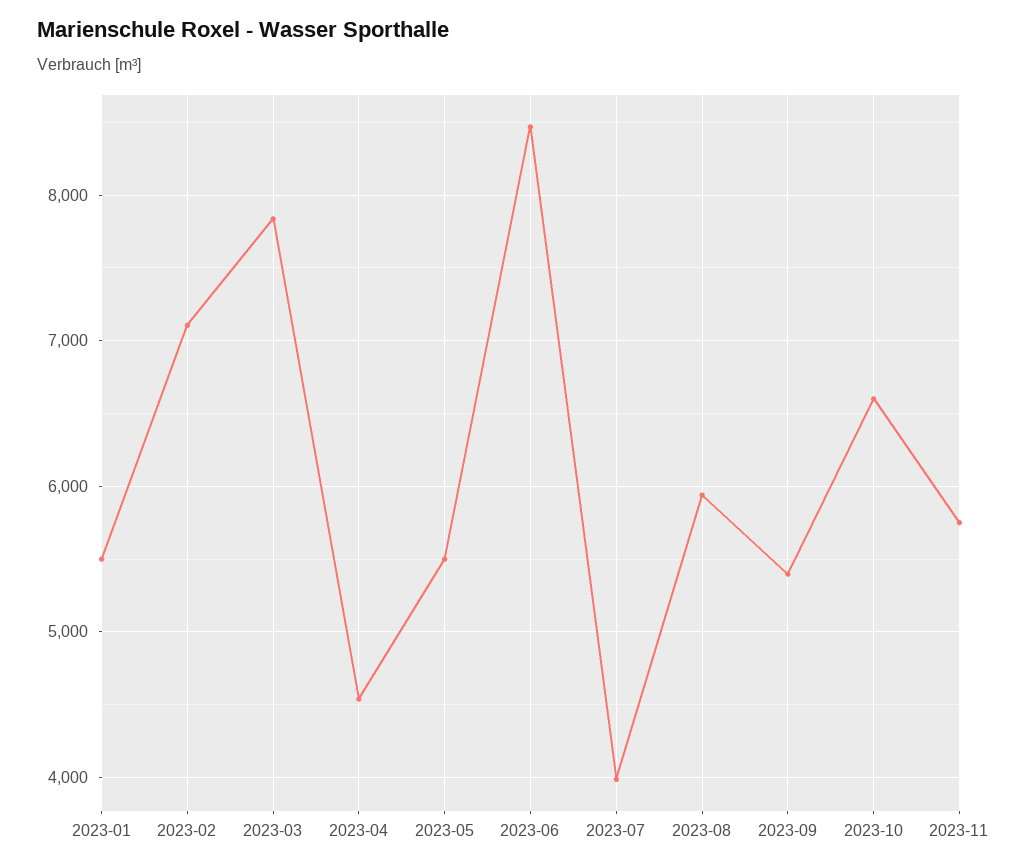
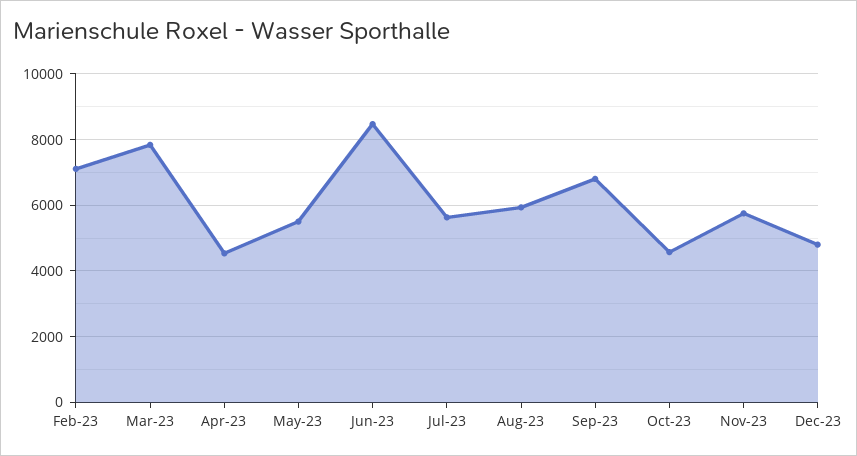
2023-01: 5500 -> none
2023-07: 4000 -> 5600
2023-09: 5400 -> 6800
2023-10: 6600 -> 4600
Dec-23: none -> 4800

